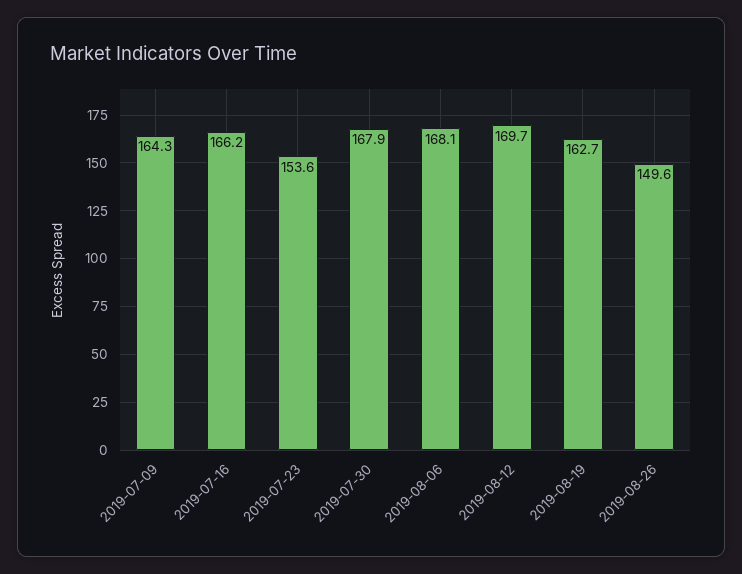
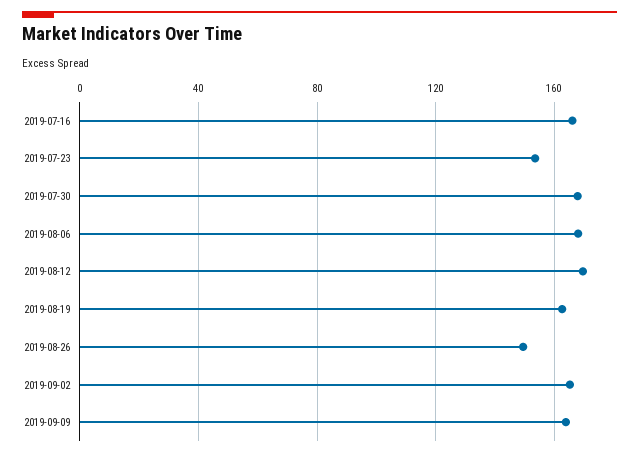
2019-07-09: 164.3 -> none
2019-09-02: none -> 165
2019-09-09: none -> 165

